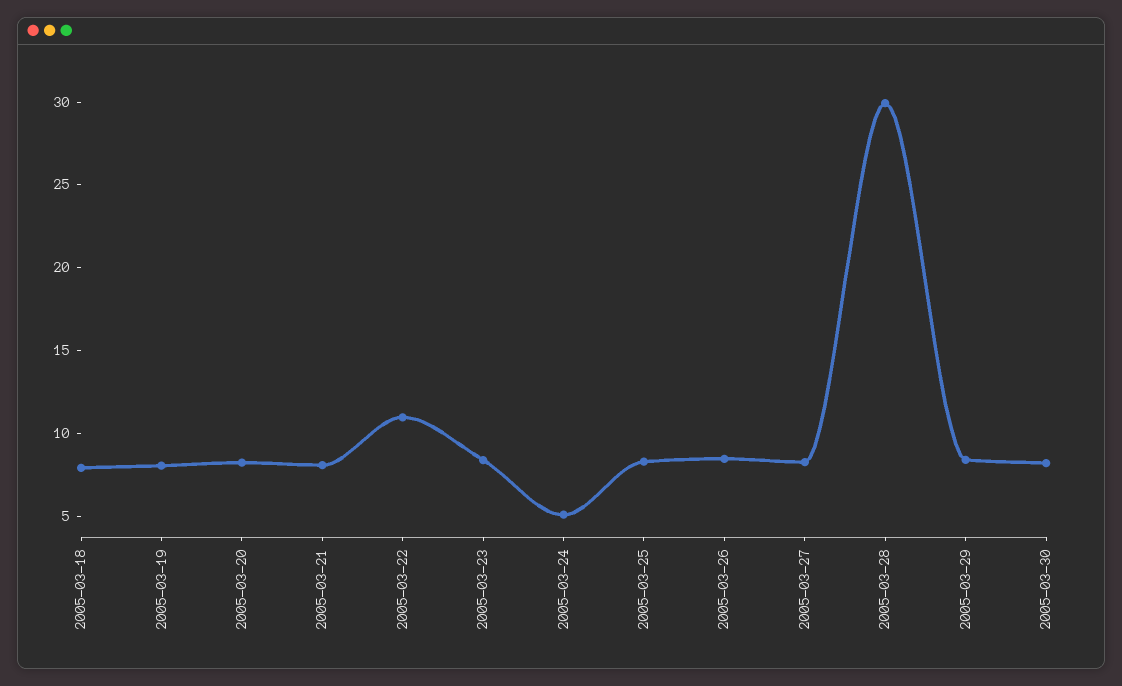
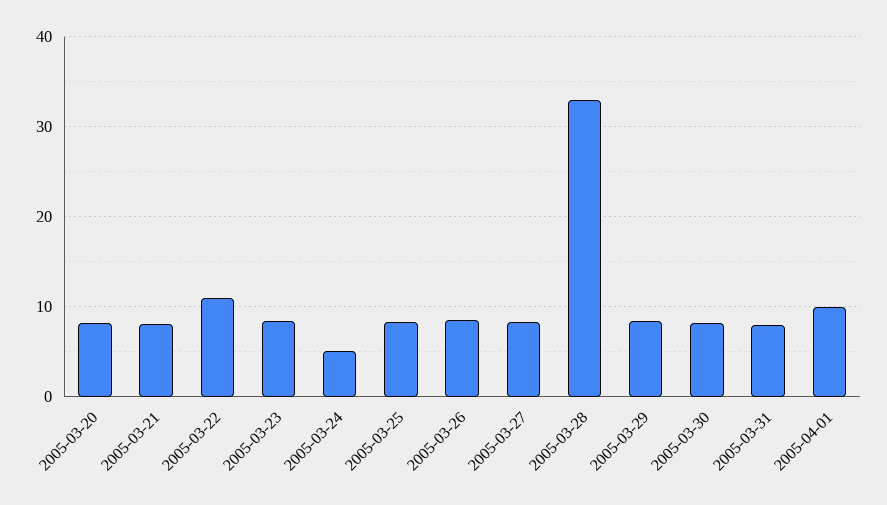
2005-03-18: 8 -> none
2005-03-19: 8 -> none
2005-03-28: 30 -> 33
2005-03-31: none -> 8
2005-04-01: none -> 10

